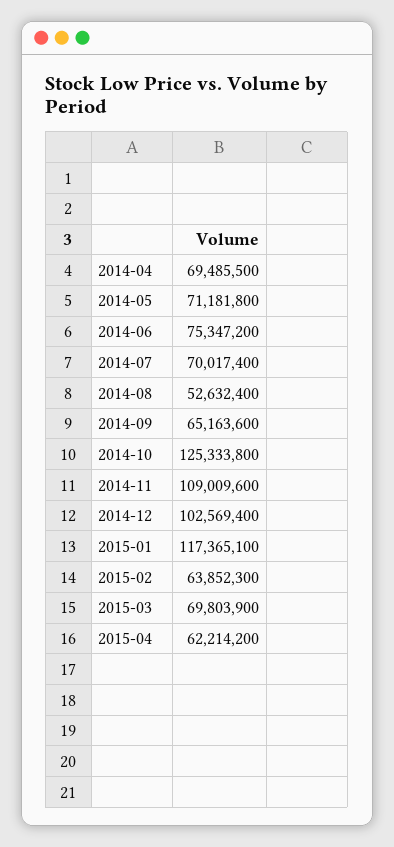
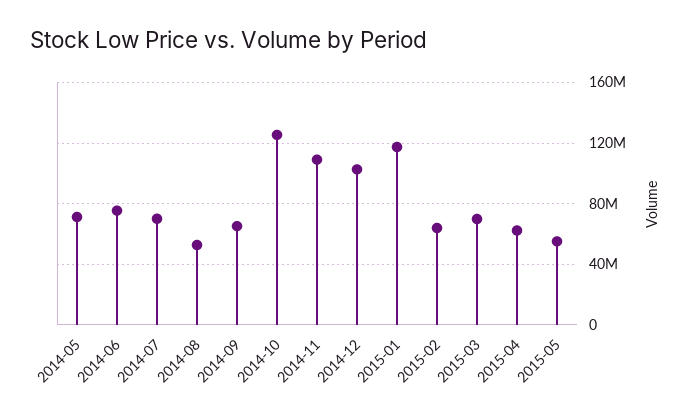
2014-04: 69485500 -> none
2015-05: none -> 55000000

